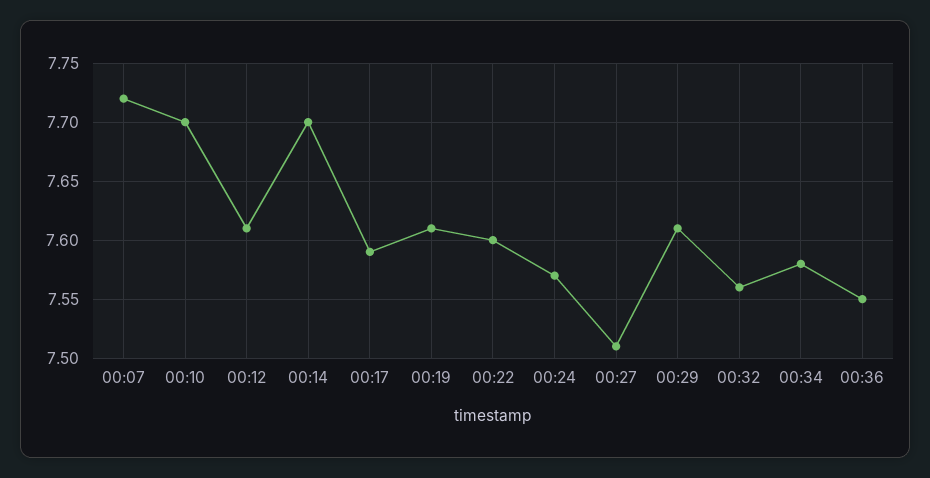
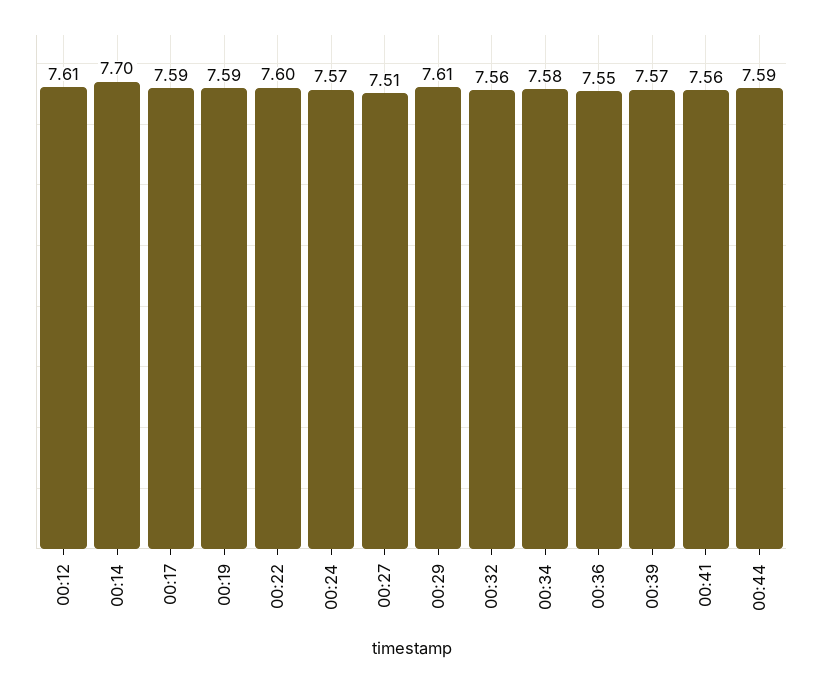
00:07: 7.72 -> none
00:10: 7.7 -> none
00:19: 7.61 -> 7.59
00:39: none -> 7.57
00:41: none -> 7.56
00:44: none -> 7.59

